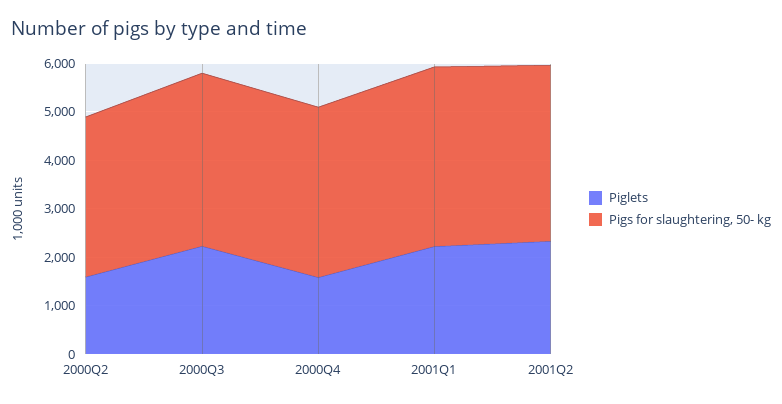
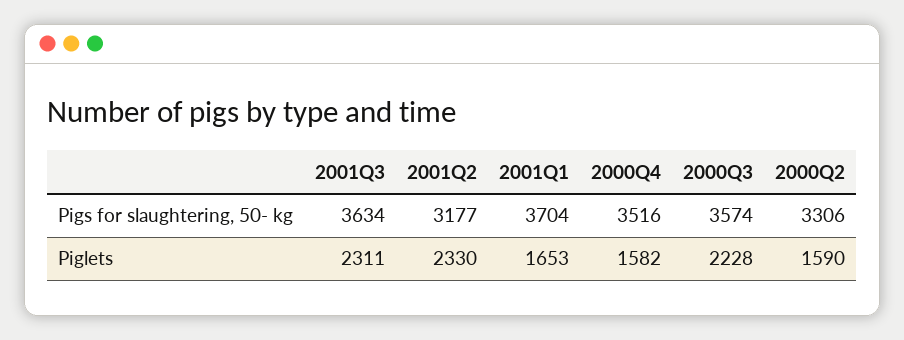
Piglets, 2001Q1: 2200 -> 1653
Pigs for slaughtering, 50- kg, 2001Q2: 3600 -> 3177
Pigs for slaughtering, 50- kg, 2001Q3: none -> 3634
Piglets, 2001Q3: none -> 2311

